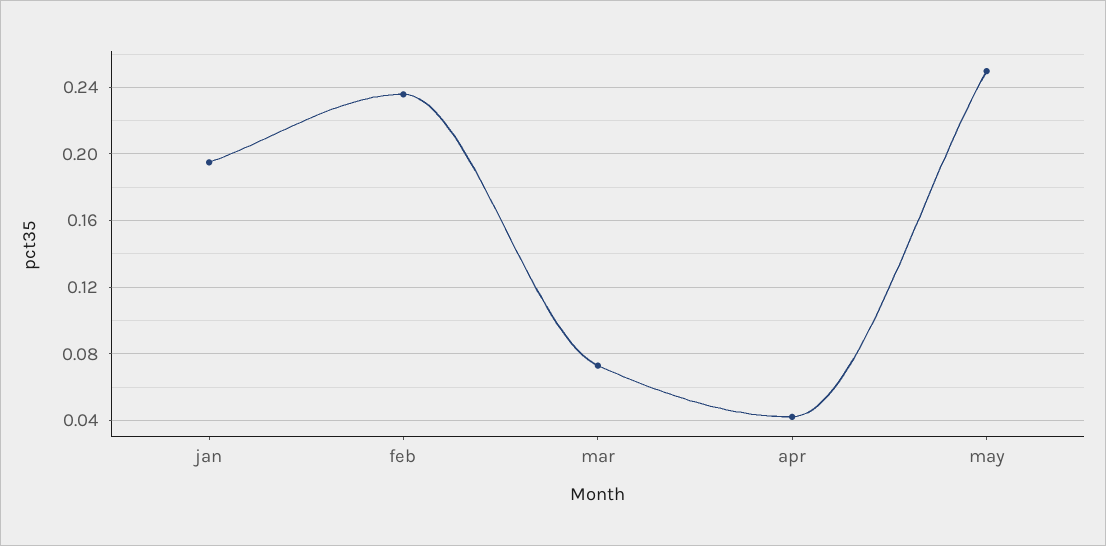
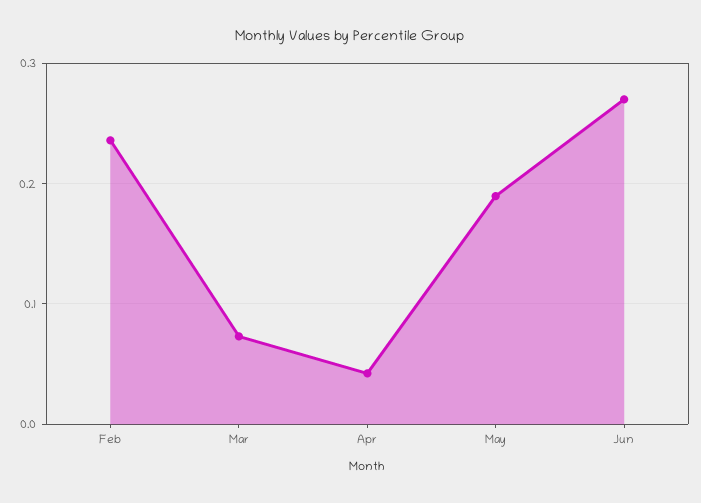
jan: 0.195 -> none
may: 0.25 -> 0.19
Jun: none -> 0.27

